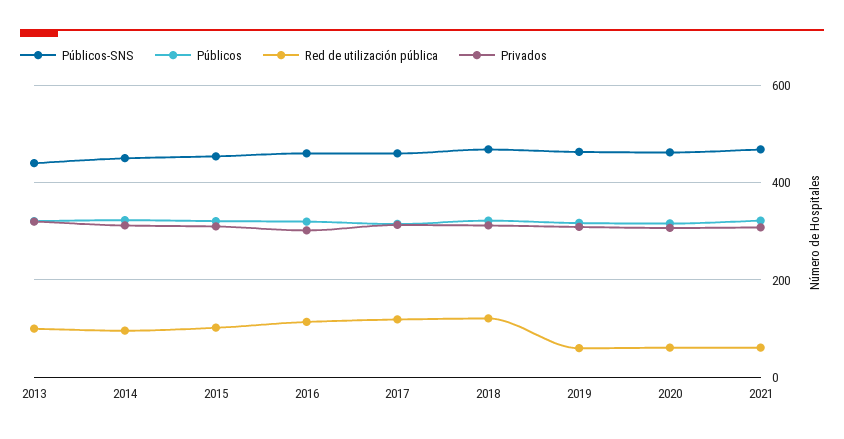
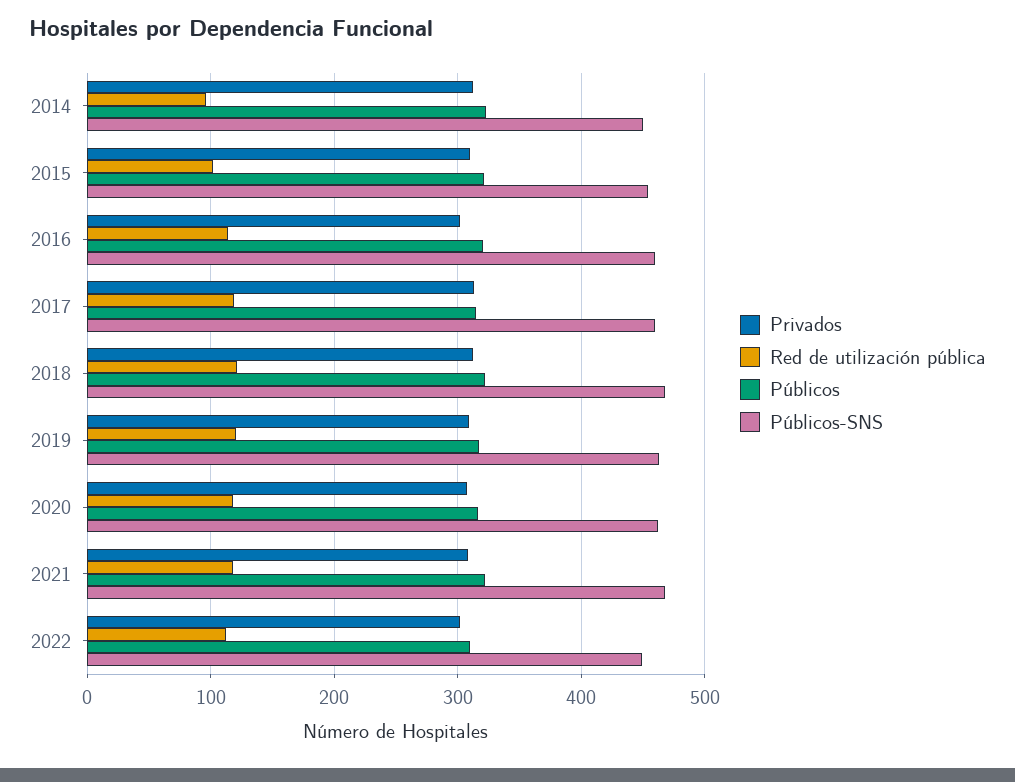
Públicos-SNS, 2013: 440 -> none
Públicos, 2013: 320 -> none
Red de utilización pública, 2013: 100 -> none
Privados, 2013: 320 -> none
Red de utilización pública, 2019: 60 -> 120
Red de utilización pública, 2020: 60 -> 120
Red de utilización pública, 2021: 60 -> 120
Privados, 2022: none -> 300
Red de utilización pública, 2022: none -> 110
Públicos, 2022: none -> 310
Públicos-SNS, 2022: none -> 450

